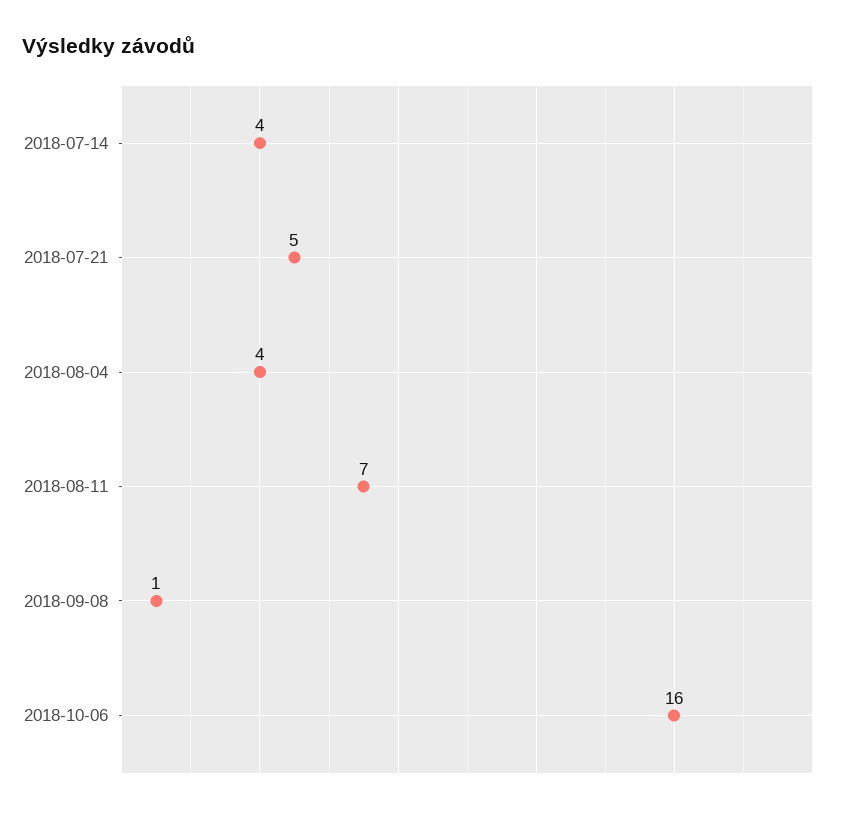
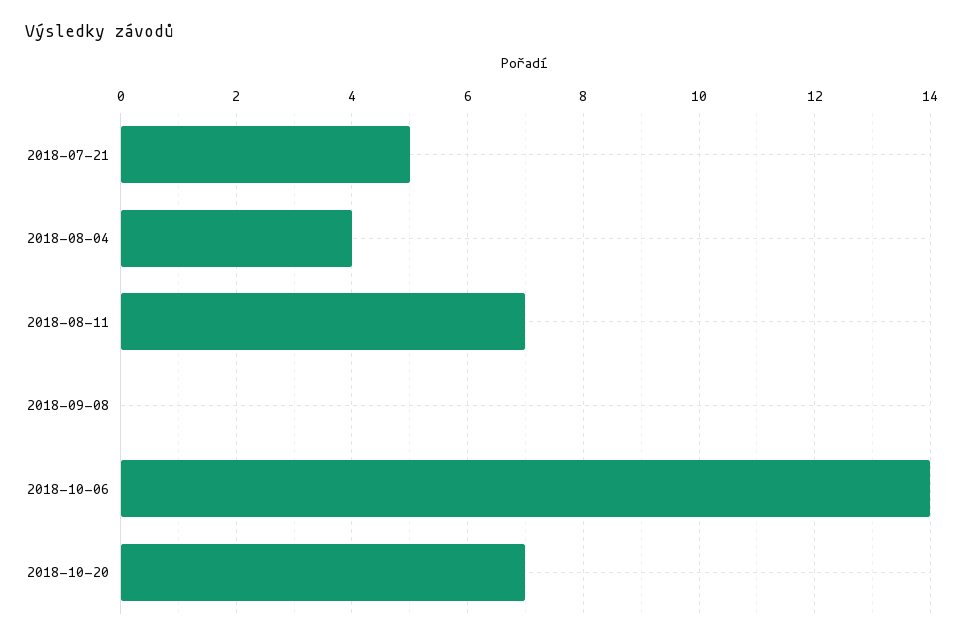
2018-07-14: 4 -> none
2018-09-08: 1 -> 0
2018-10-06: 16 -> 14
2018-10-20: none -> 7

